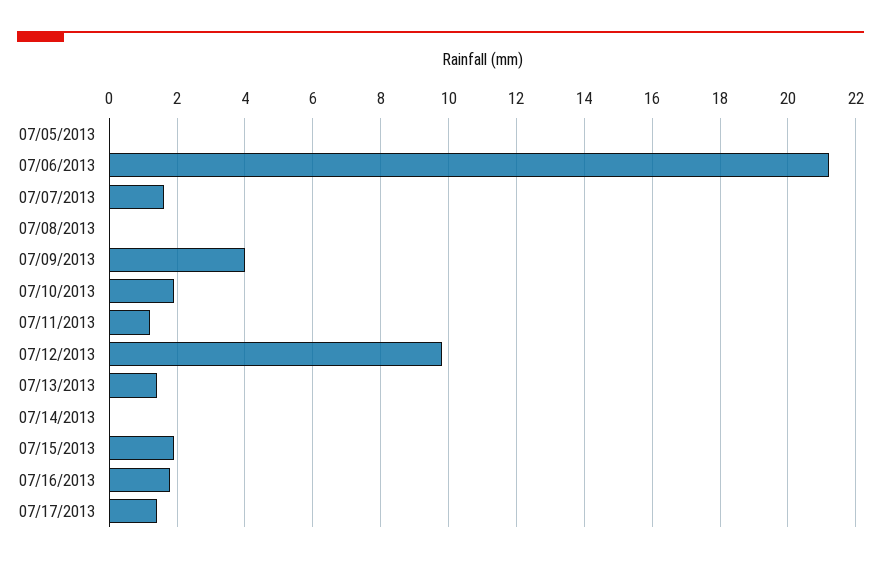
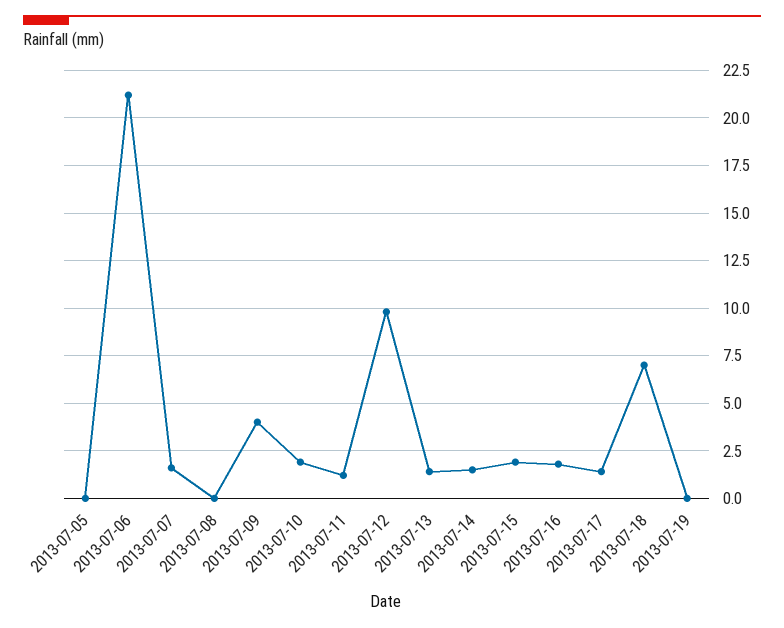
07/14/2013: 0 -> 1.5
2013-07-18: none -> 7
2013-07-19: none -> 0

